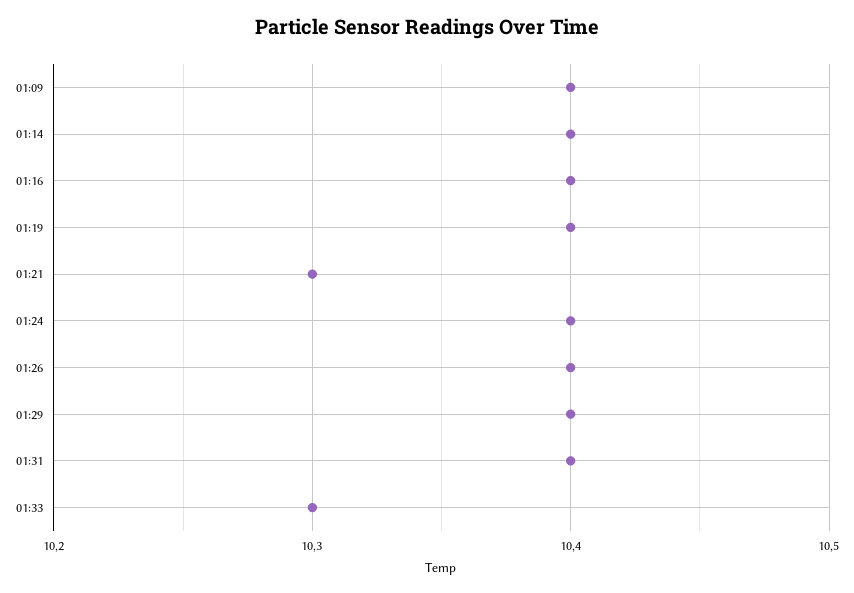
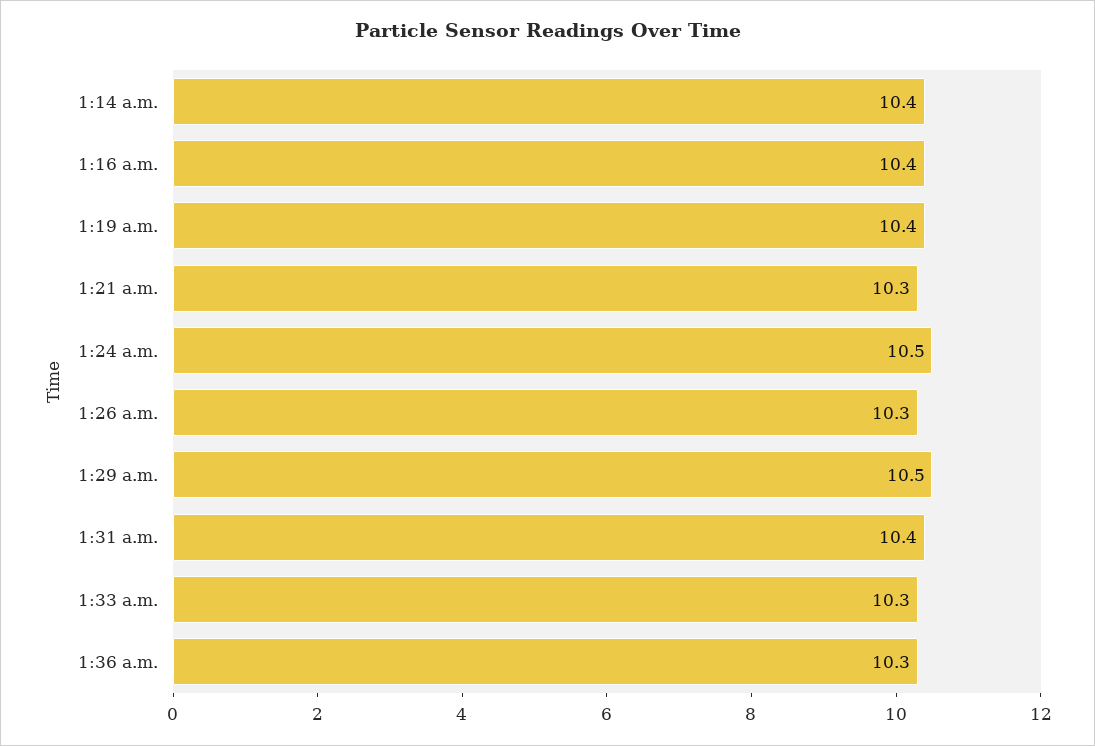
01:09: 10.4 -> none
01:24: 10.4 -> 10.5
01:26: 10.4 -> 10.3
01:29: 10.4 -> 10.5
1:36 a.m.: none -> 10.3

